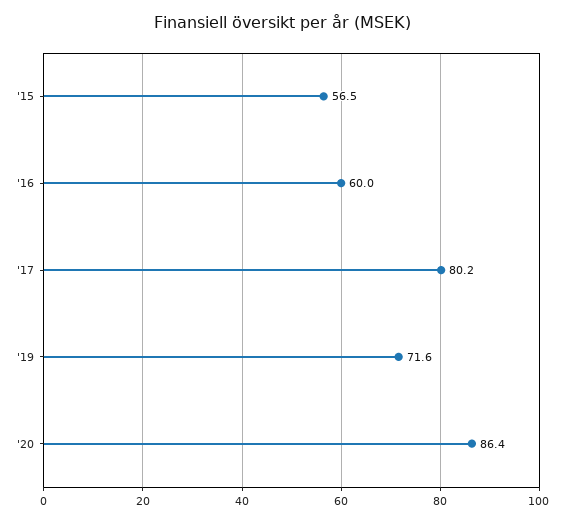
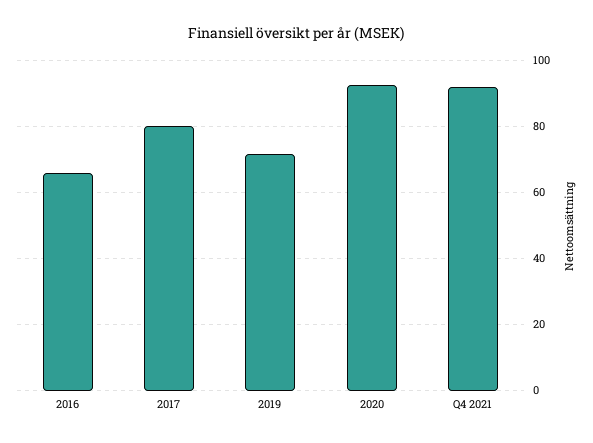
'15: 56.5 -> none
'16: 60 -> 66
'20: 86.4 -> 92
Q4 2021: none -> 92

